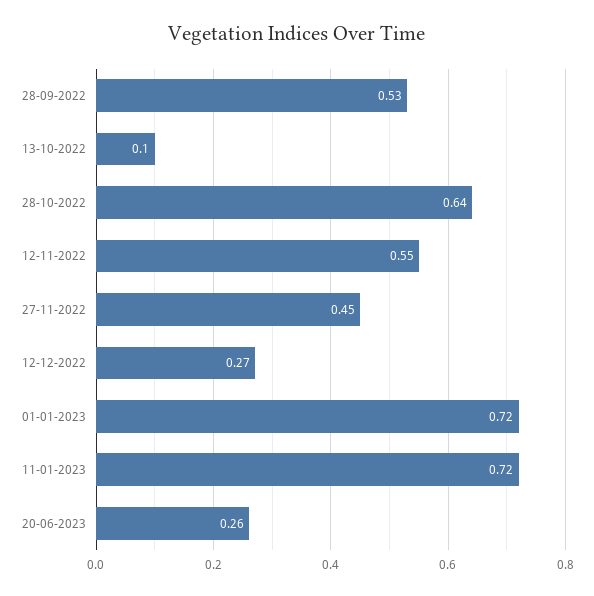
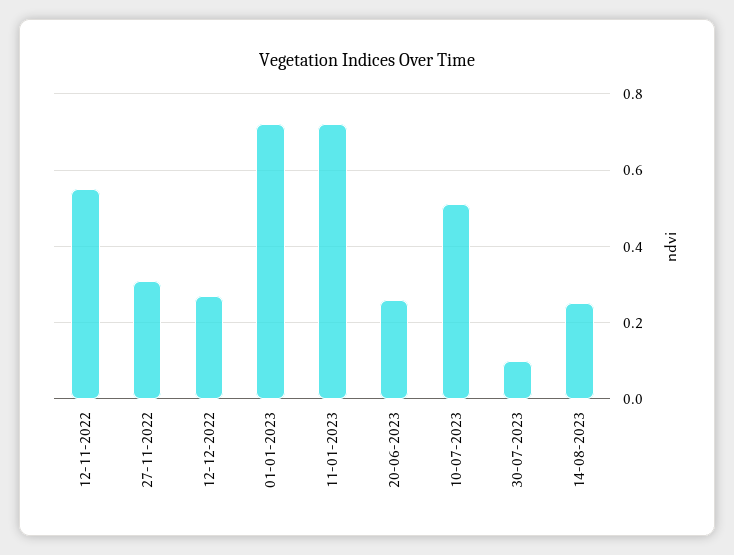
28-09-2022: 0.53 -> none
13-10-2022: 0.1 -> none
28-10-2022: 0.64 -> none
27-11-2022: 0.45 -> 0.3
10-07-2023: none -> 0.5
30-07-2023: none -> 0.1
14-08-2023: none -> 0.25

